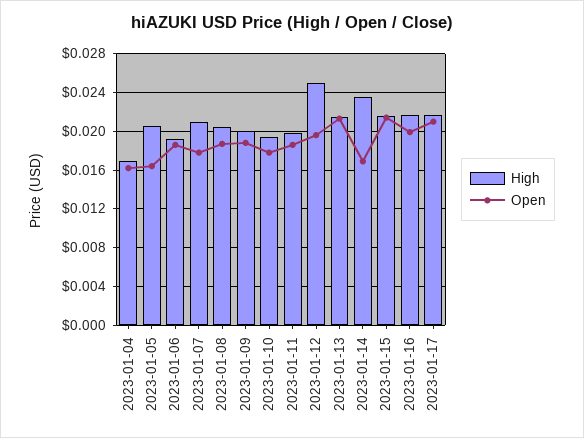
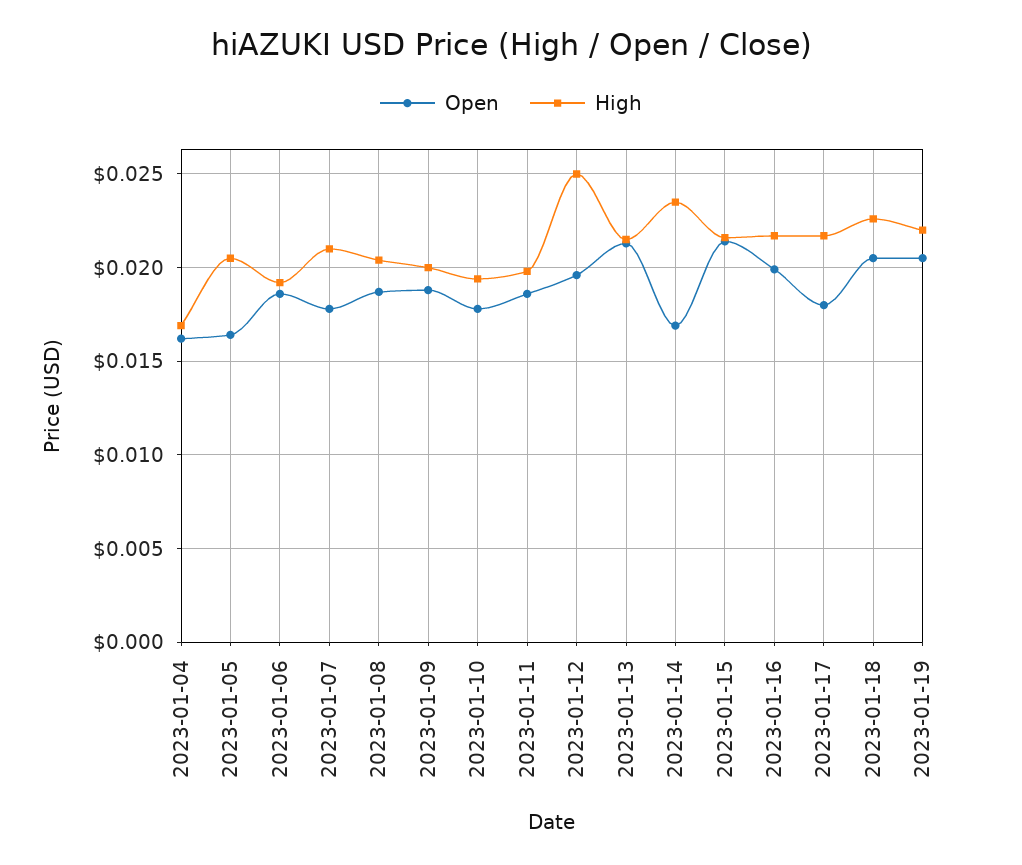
Open, 2023-01-17: 0.021 -> 0.018
Open, 2023-01-18: none -> 0.0205
High, 2023-01-18: none -> 0.0225
Open, 2023-01-19: none -> 0.0205
High, 2023-01-19: none -> 0.022

